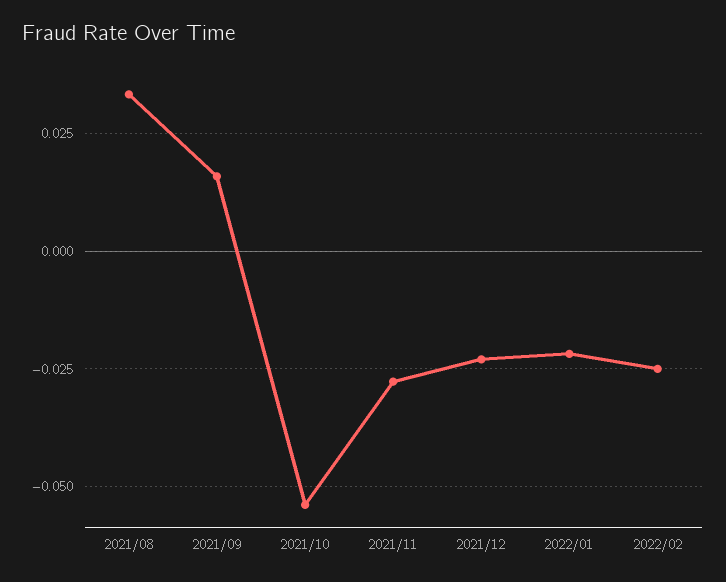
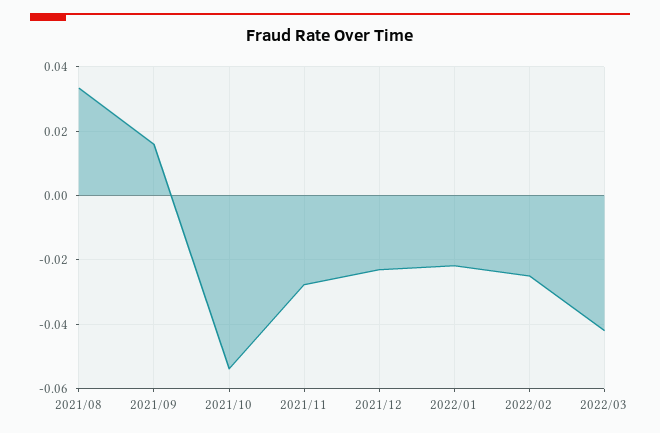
2022/03: none -> -0.042

